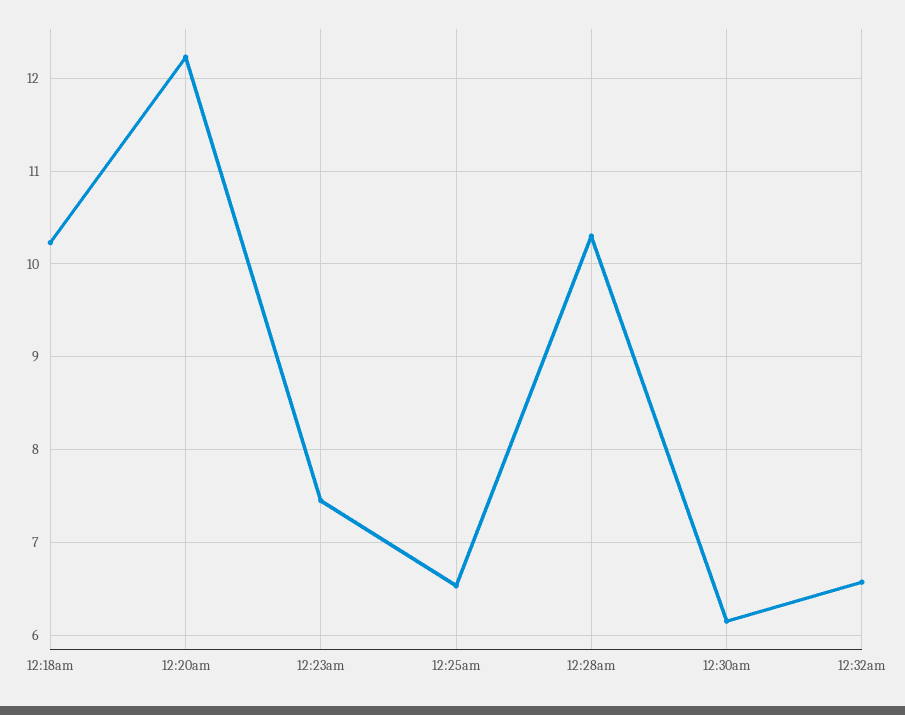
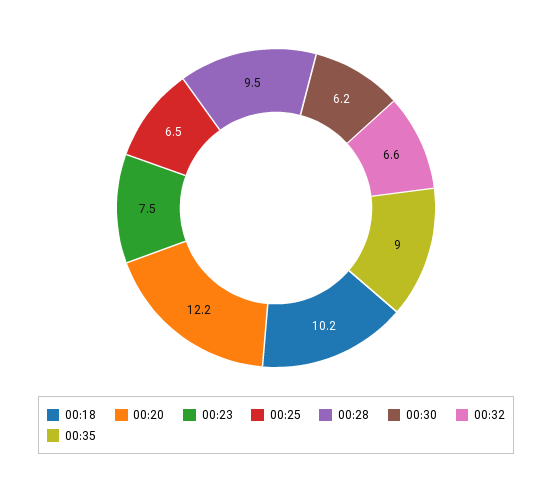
12:28am: 10.3 -> 9.5
00:35: none -> 9

